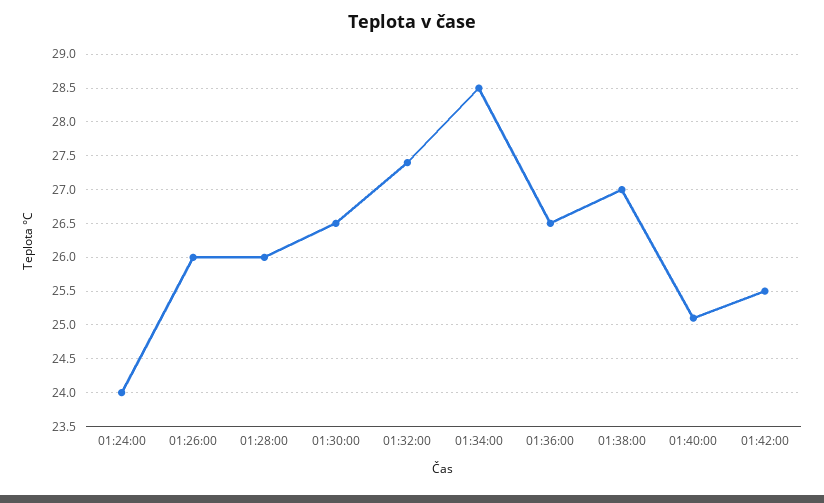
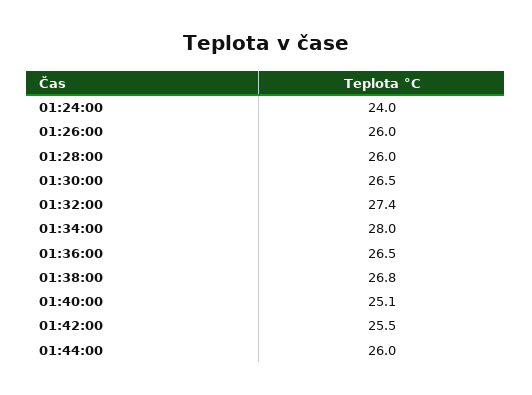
01:34:00: 28.5 -> 28
01:38:00: 27 -> 26.8
01:44:00: none -> 26

